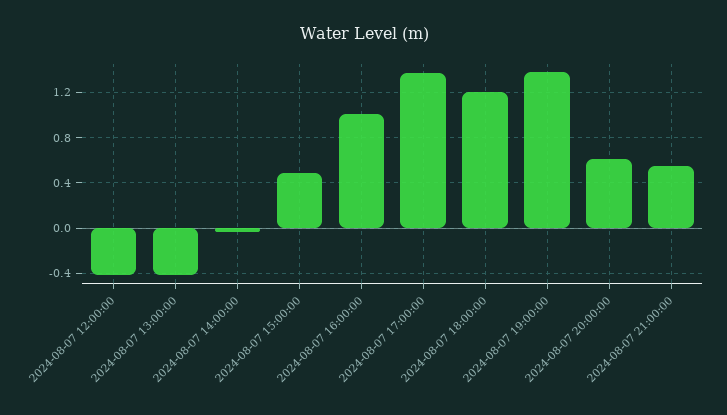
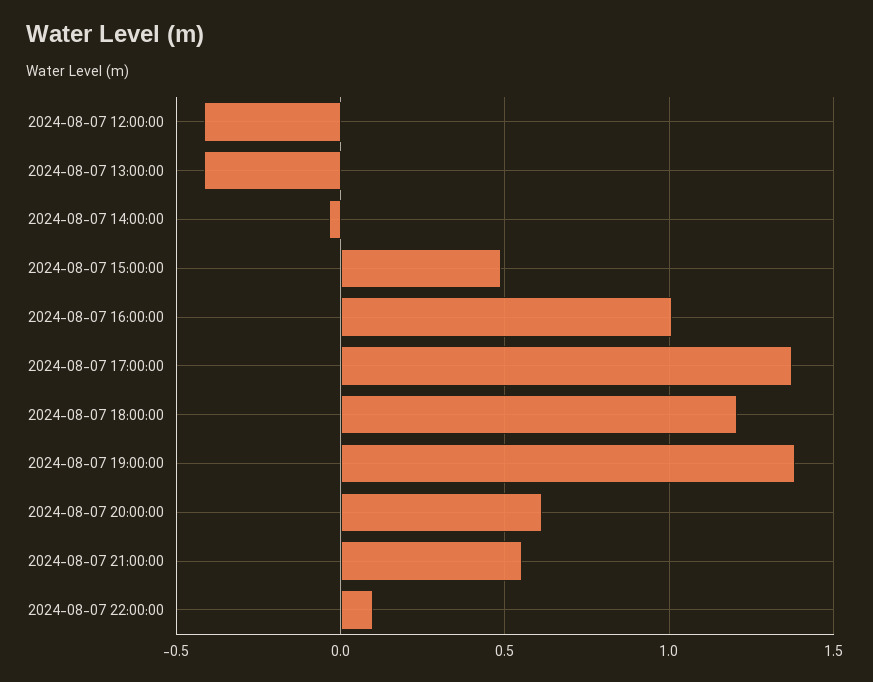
2024-08-07 22:00:00: none -> 0.1

